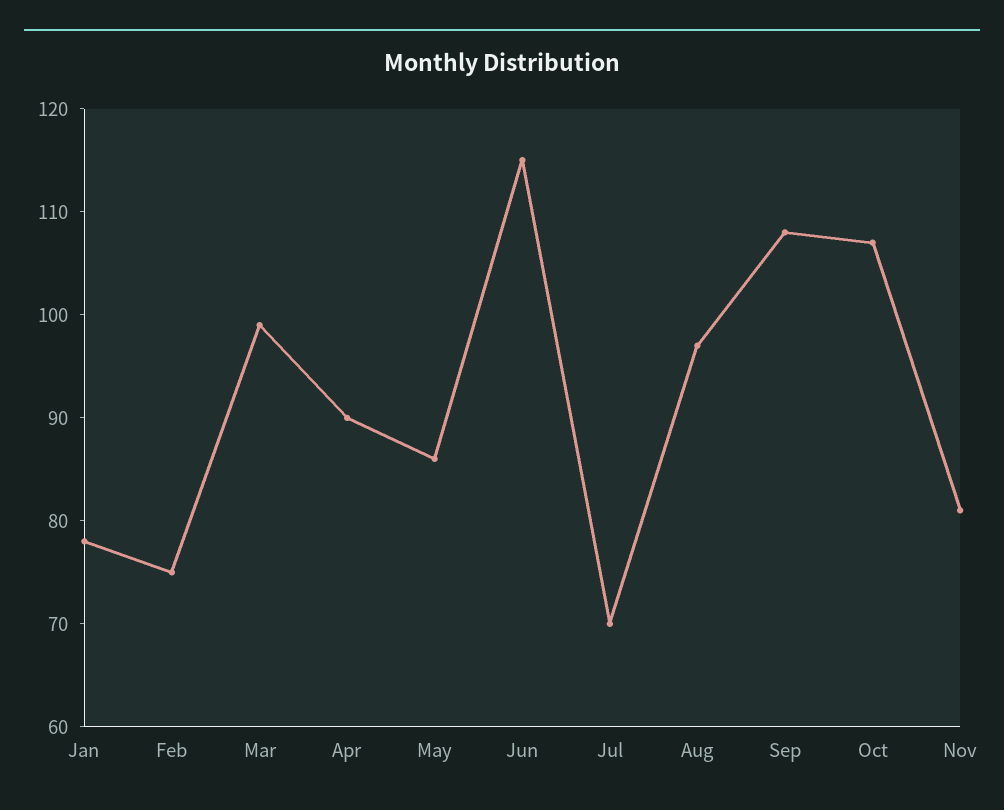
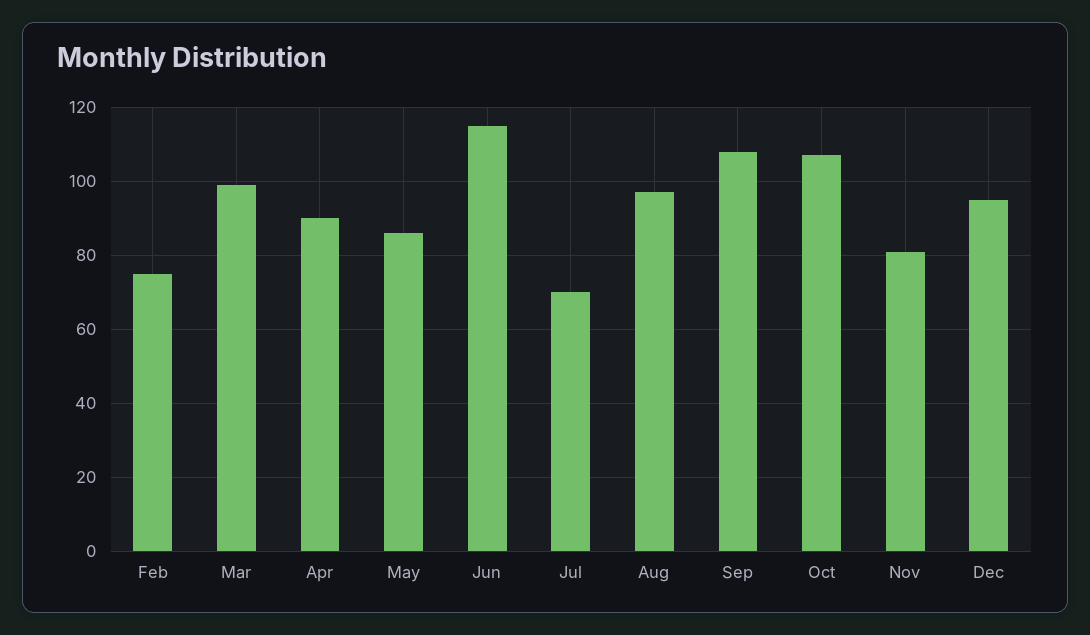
Jan: 78 -> none
Dec: none -> 95

